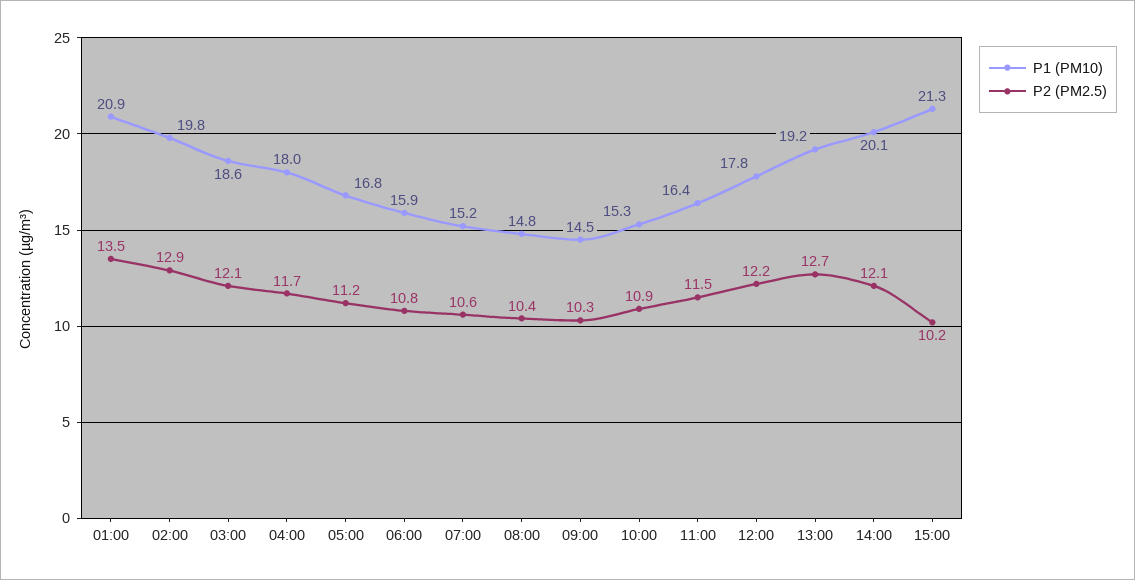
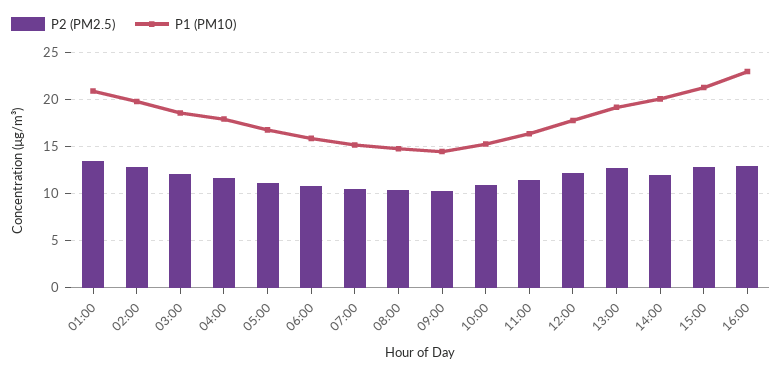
P2 (PM2.5), 15:00: 10.2 -> 13
P2 (PM2.5), 16:00: none -> 13
P1 (PM10), 16:00: none -> 23

